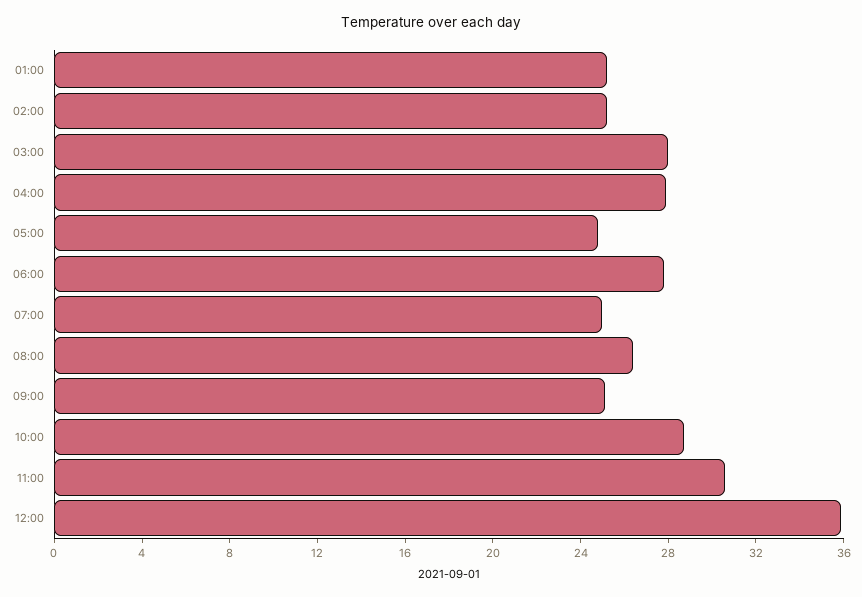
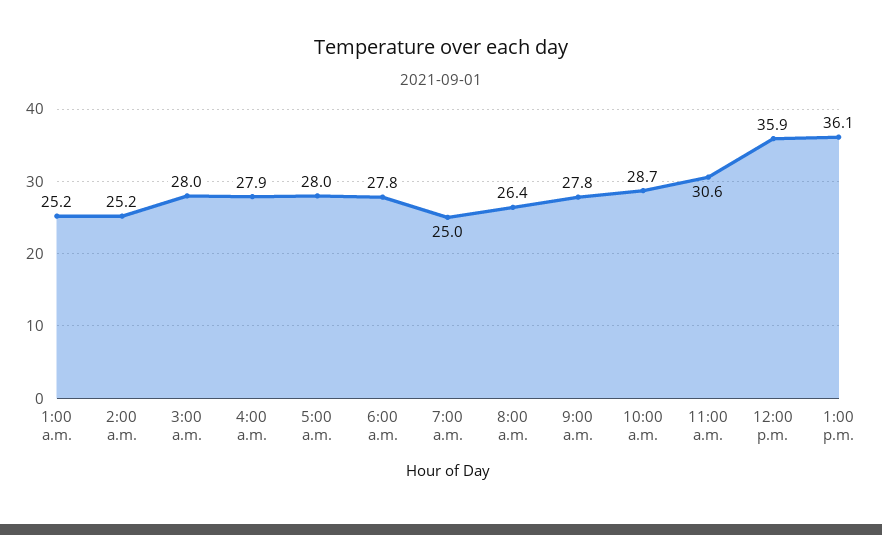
05:00: 25 -> 28
09:00: 25 -> 27.8
1:00 p.m.: none -> 36.1

